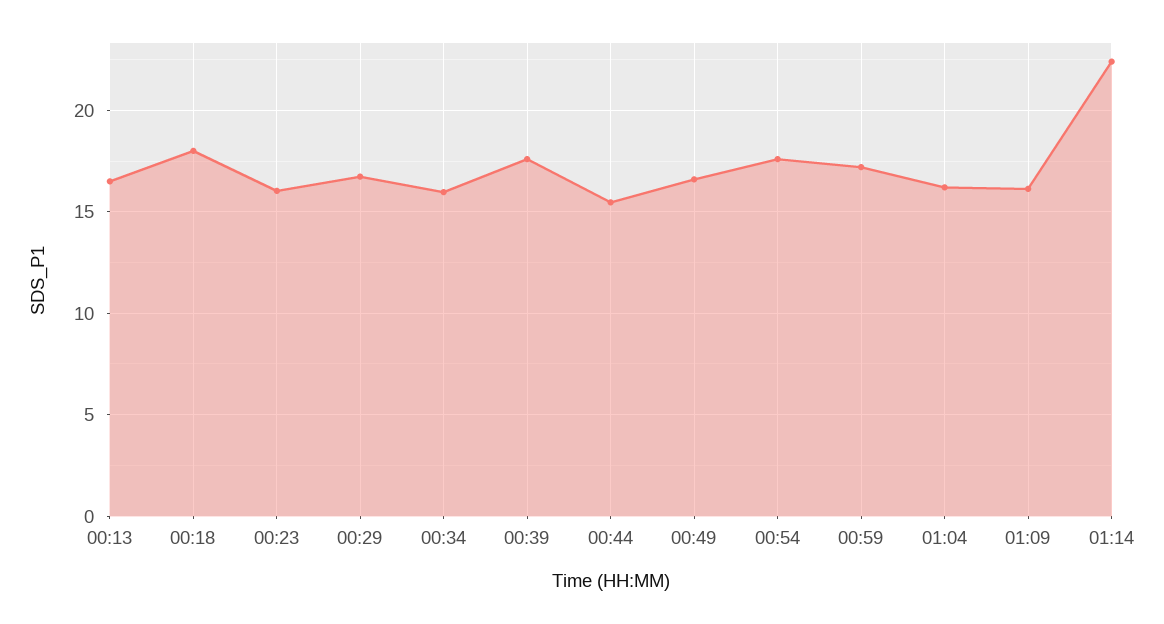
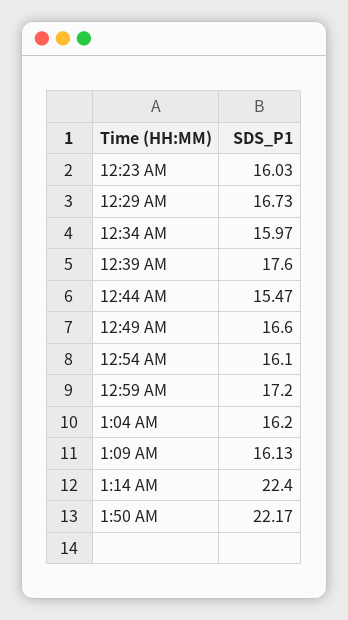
00:13: 16.5 -> none
00:18: 18 -> none
00:54: 17.5 -> 16.1
1:50 AM: none -> 22.17

